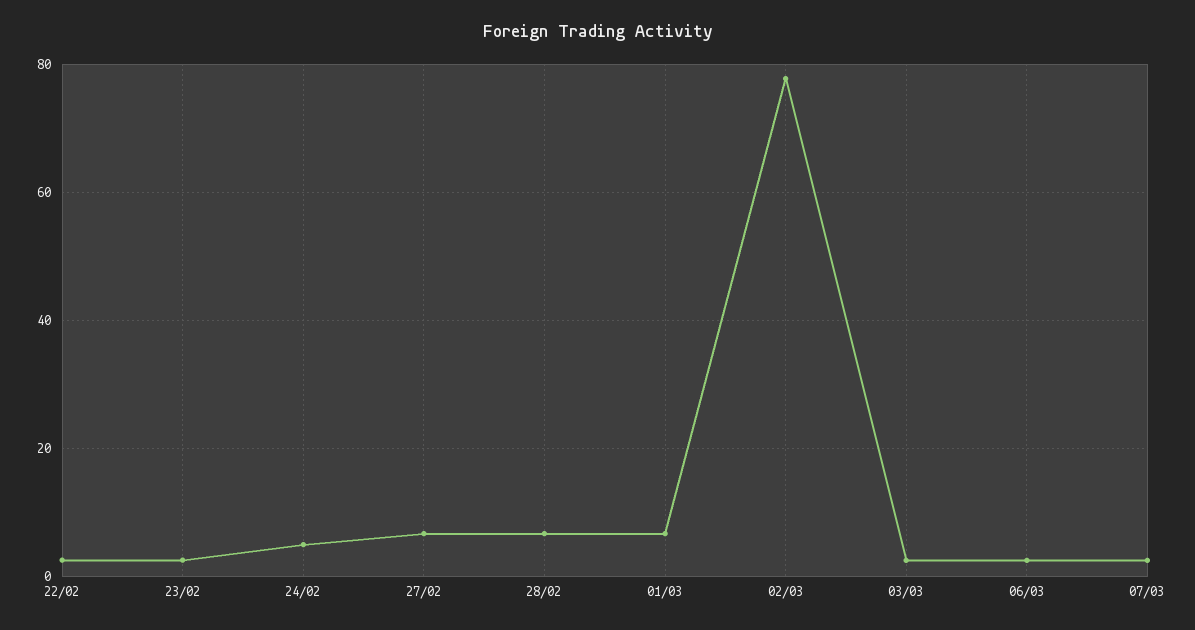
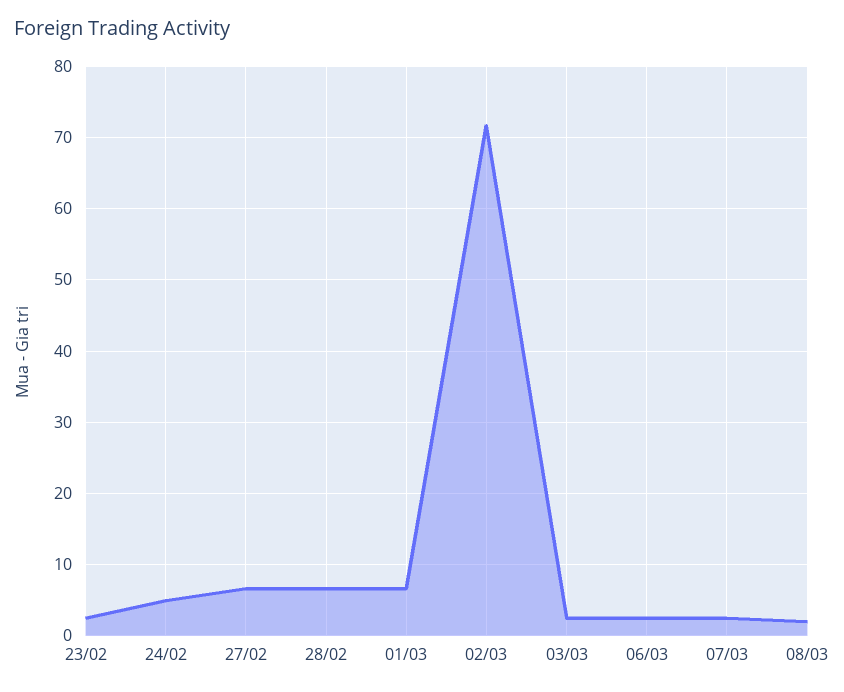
22/02: 2 -> none
02/03: 78 -> 72
08/03: none -> 2

